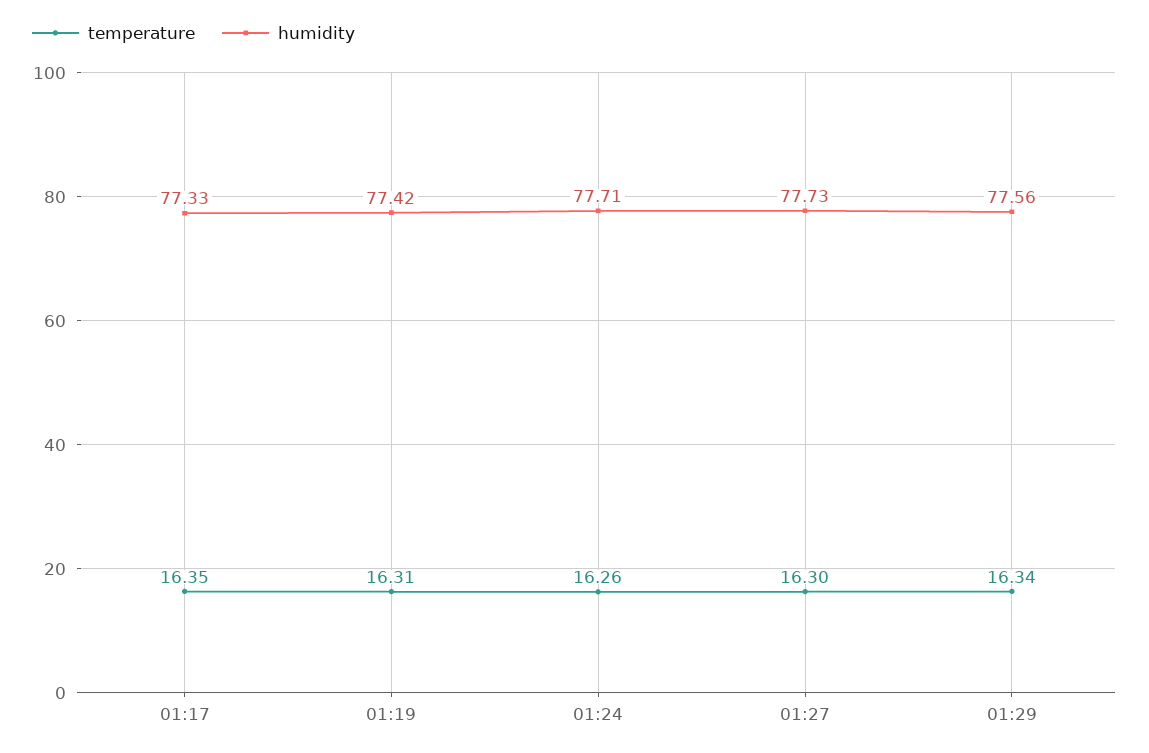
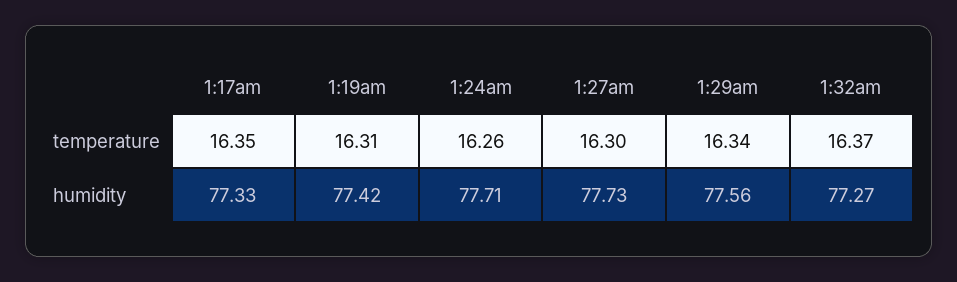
temperature, 1:32am: none -> 16.37
humidity, 1:32am: none -> 77.27

